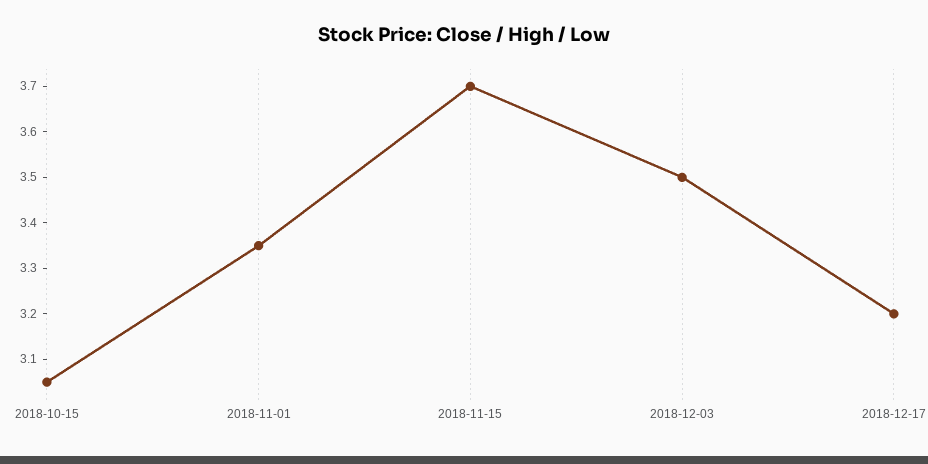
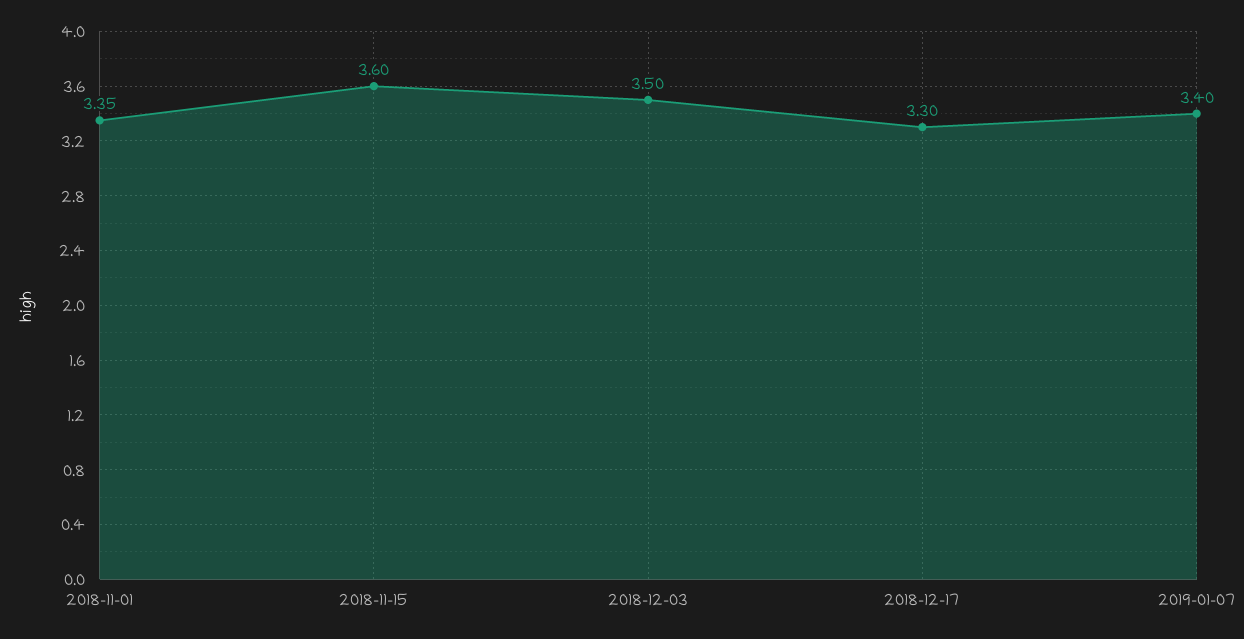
2018-10-15: 3.05 -> none
2018-11-15: 3.7 -> 3.6
2018-12-17: 3.2 -> 3.3
2019-01-07: none -> 3.4

